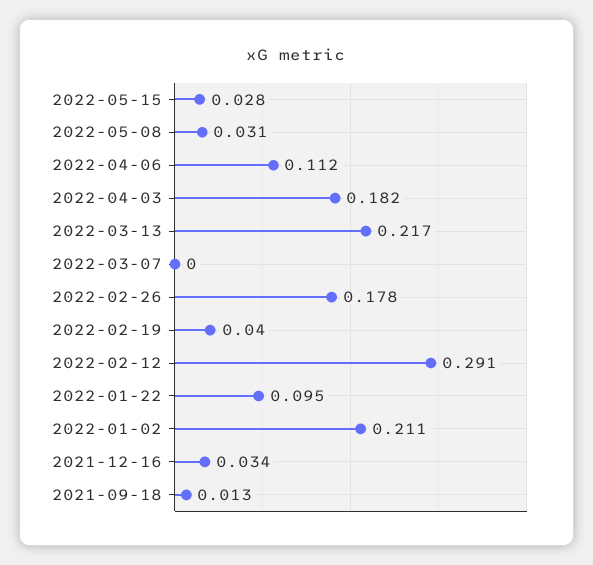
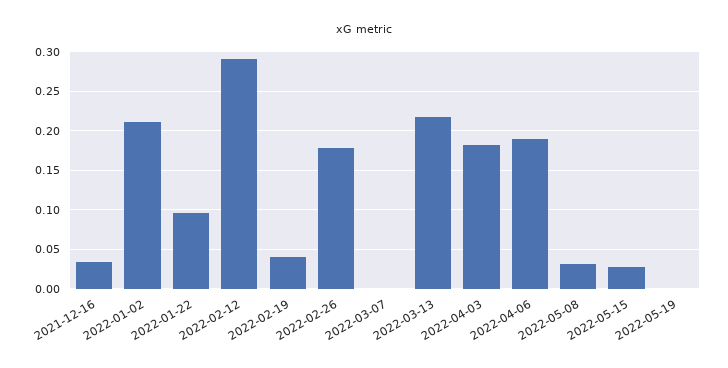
2022-04-06: 0.112 -> 0.19
2021-09-18: 0.013 -> none
2022-05-19: none -> 0

